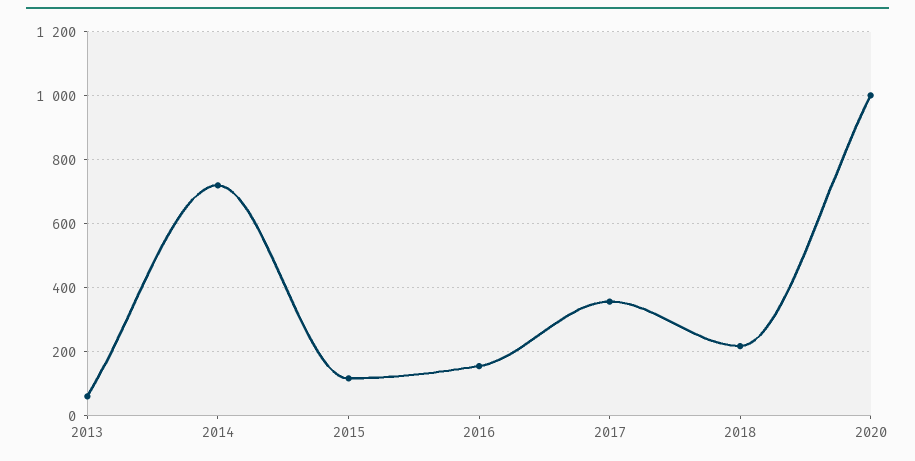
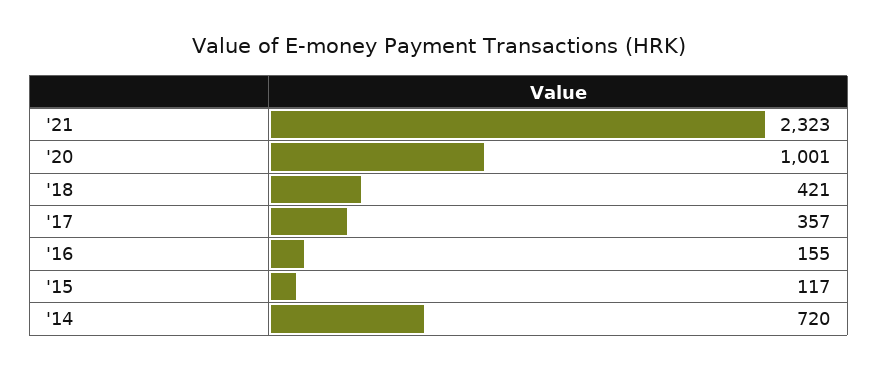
2013: 60 -> none
2018: 220 -> 421
'21: none -> 2323

